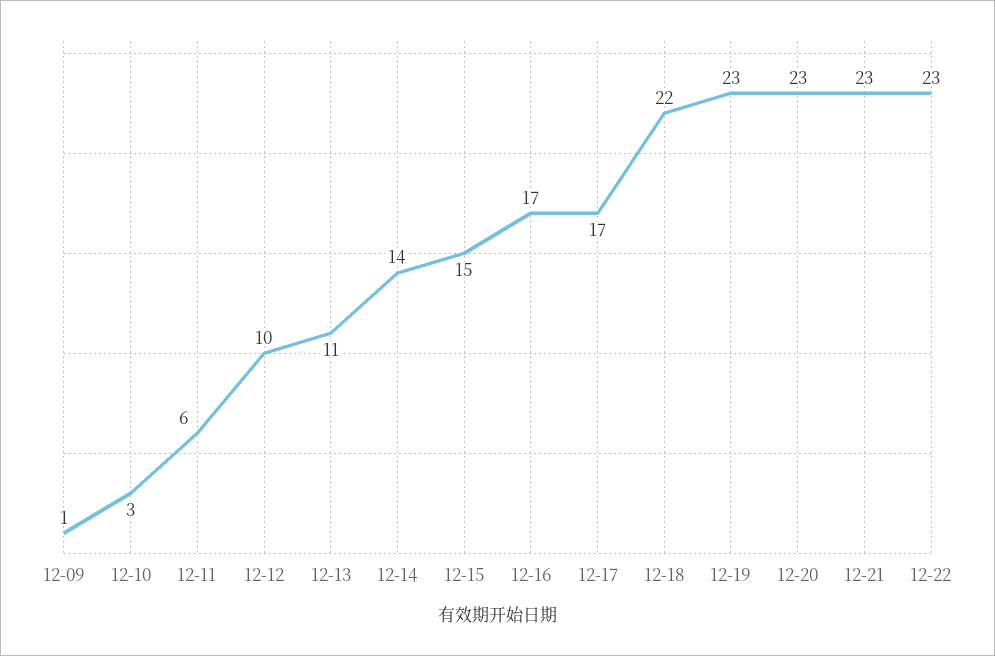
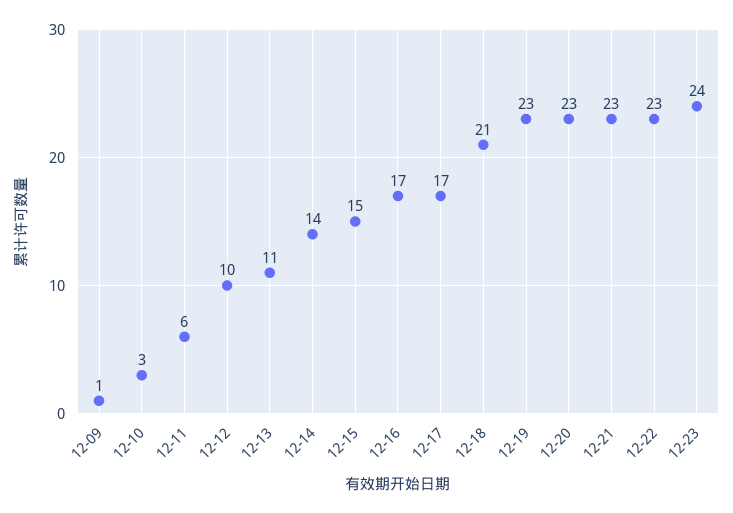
12-18: 22 -> 21
12-23: none -> 24

